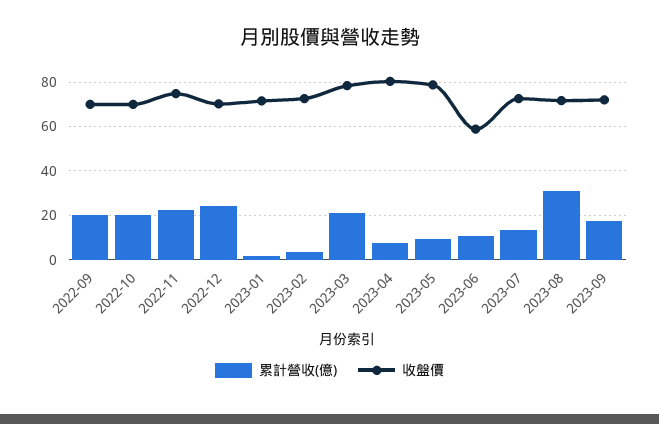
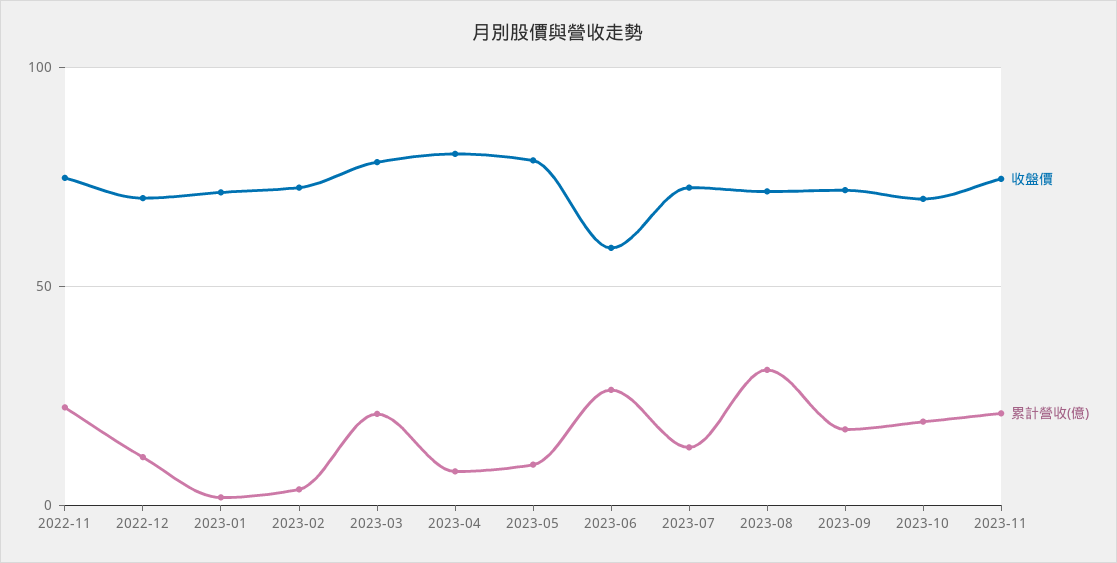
累計營收(億), 2022-09: 20 -> none
收盤價, 2022-09: 70 -> none
累計營收(億), 2022-10: 20 -> none
收盤價, 2022-10: 70 -> none
累計營收(億), 2022-12: 25 -> 10
累計營收(億), 2023-06: 10 -> 25
收盤價, 2023-10: none -> 70
累計營收(億), 2023-10: none -> 20
收盤價, 2023-11: none -> 75
累計營收(億), 2023-11: none -> 20

